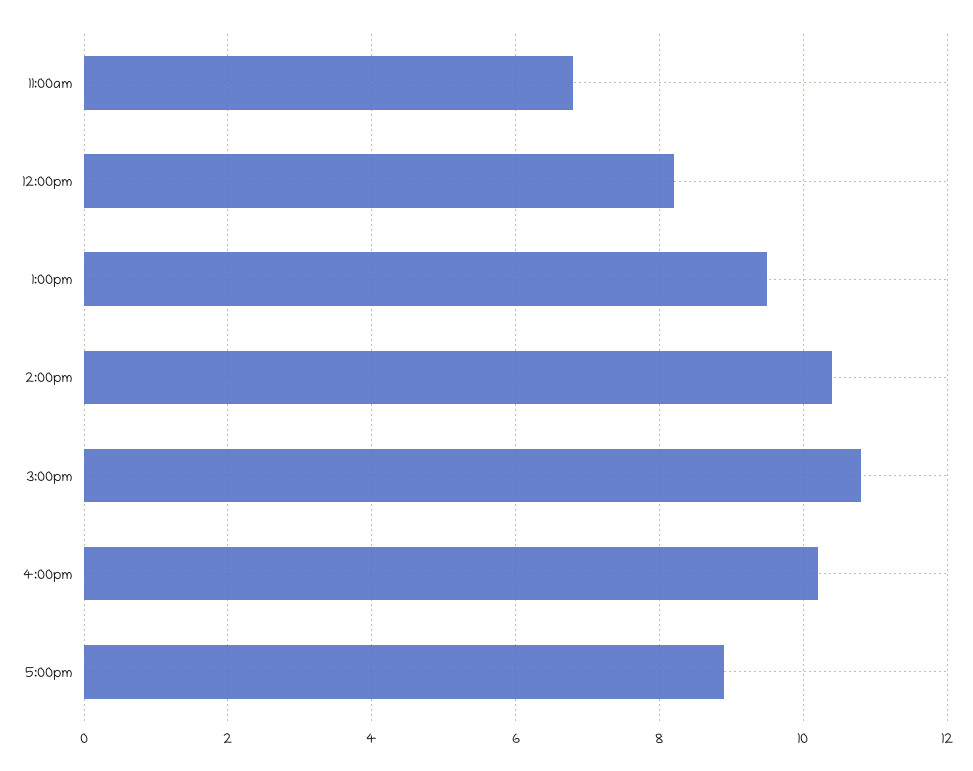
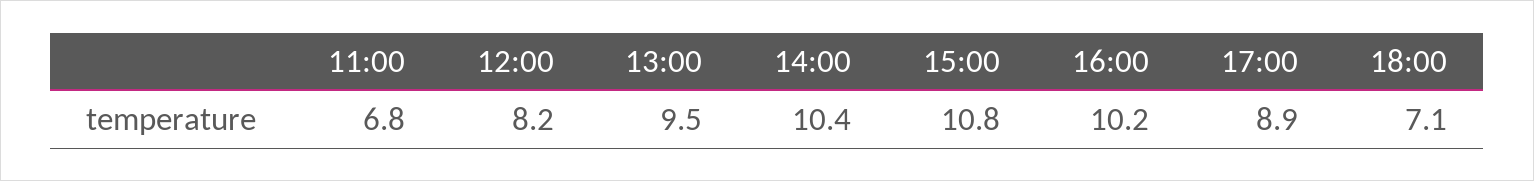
18:00: none -> 7.1

